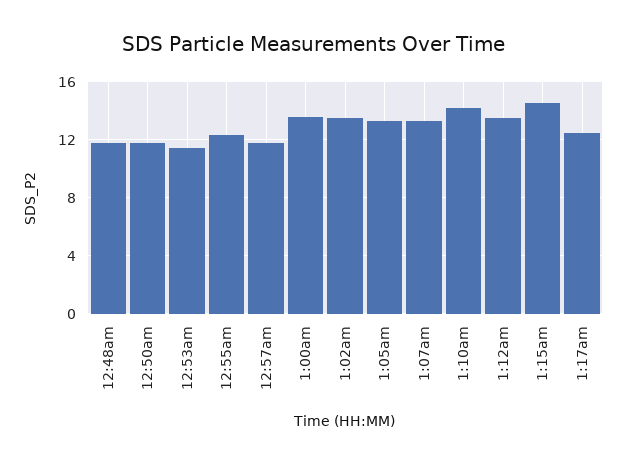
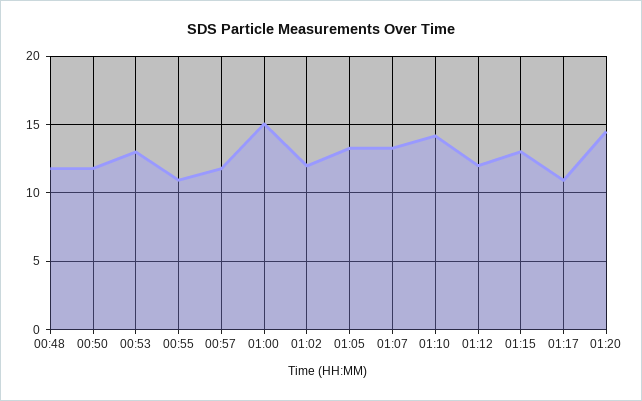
12:53am: 11.5 -> 13
12:55am: 12.5 -> 11
1:00am: 13.5 -> 15
1:02am: 13.5 -> 12
1:12am: 13.5 -> 12
1:15am: 14.5 -> 13
1:17am: 12.5 -> 11
01:20: none -> 14.5

